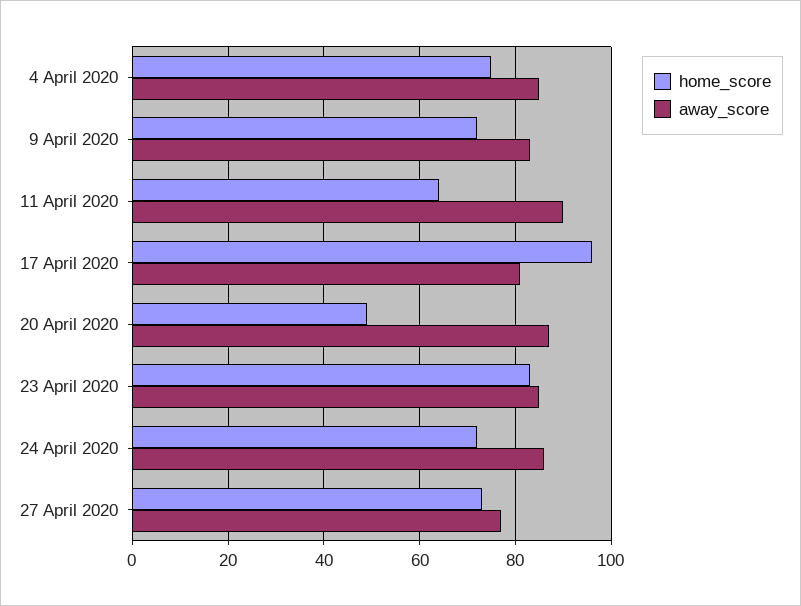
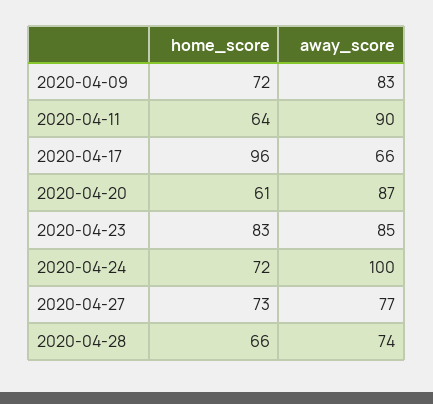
home_score, 4 April 2020: 75 -> none
away_score, 4 April 2020: 85 -> none
away_score, 17 April 2020: 80 -> 66
home_score, 20 April 2020: 50 -> 61
away_score, 24 April 2020: 85 -> 100
home_score, 2020-04-28: none -> 66
away_score, 2020-04-28: none -> 74

